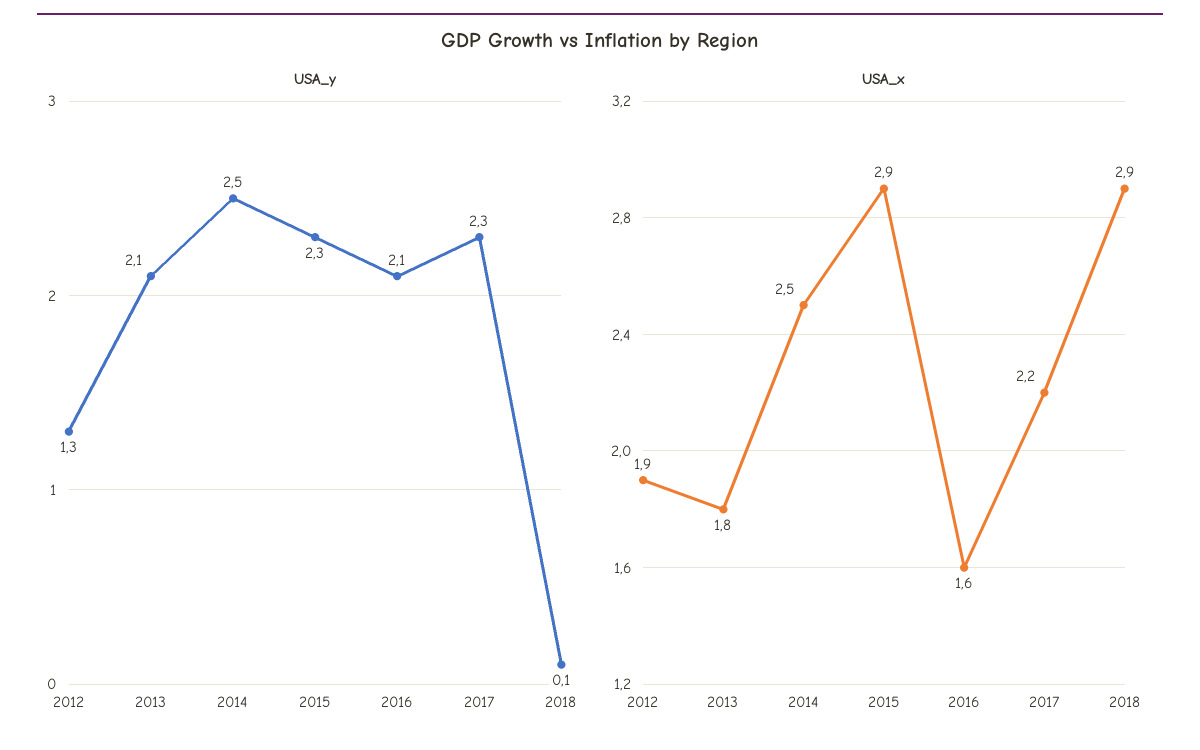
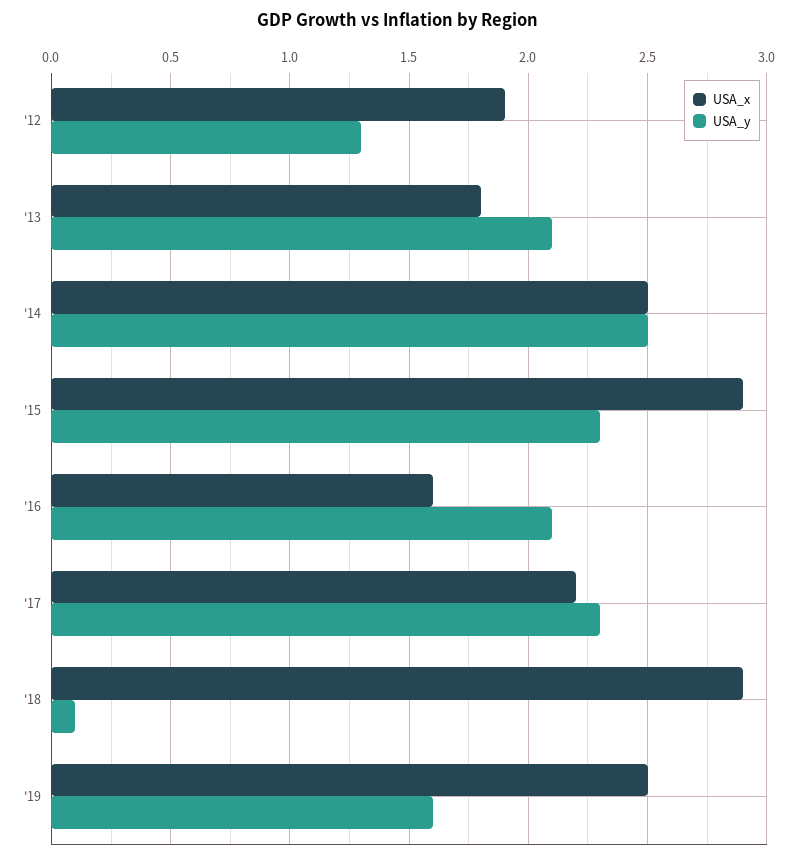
USA_x, '19: none -> 2.5
USA_y, '19: none -> 1.6

